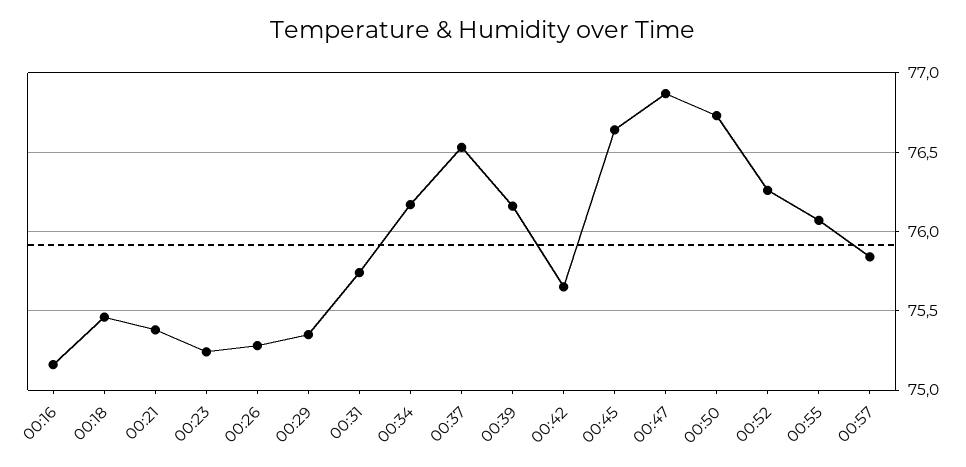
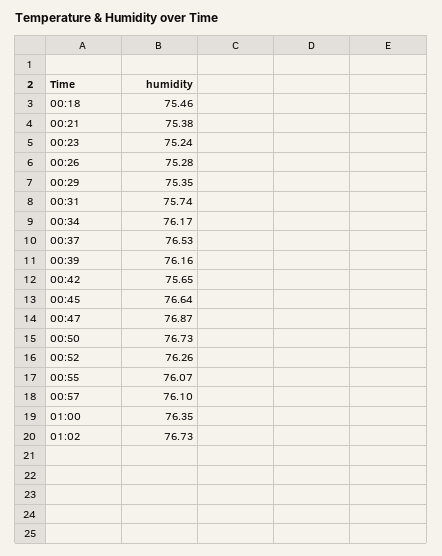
00:16: 75.15 -> none
00:57: 75.85 -> 76.1
01:00: none -> 76.35
01:02: none -> 76.73

